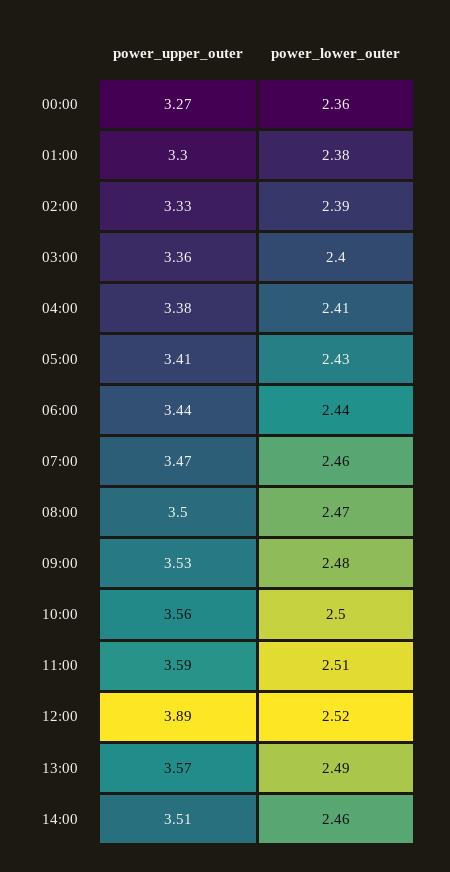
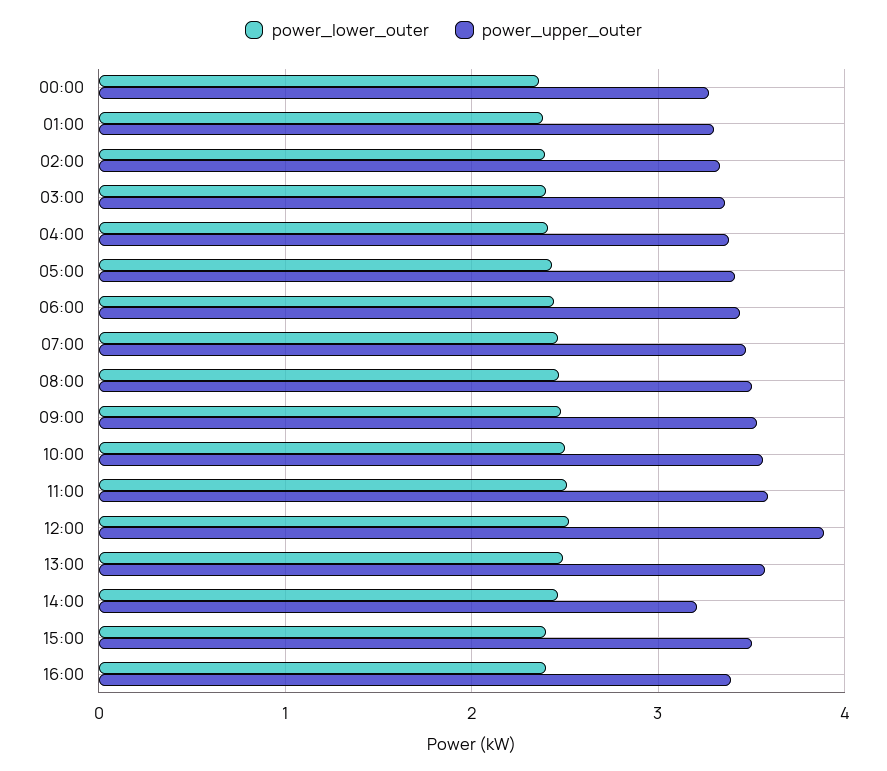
power_upper_outer, 14:00: 3.51 -> 3.2
power_lower_outer, 15:00: none -> 2.4
power_upper_outer, 15:00: none -> 3.5
power_lower_outer, 16:00: none -> 2.4
power_upper_outer, 16:00: none -> 3.4

